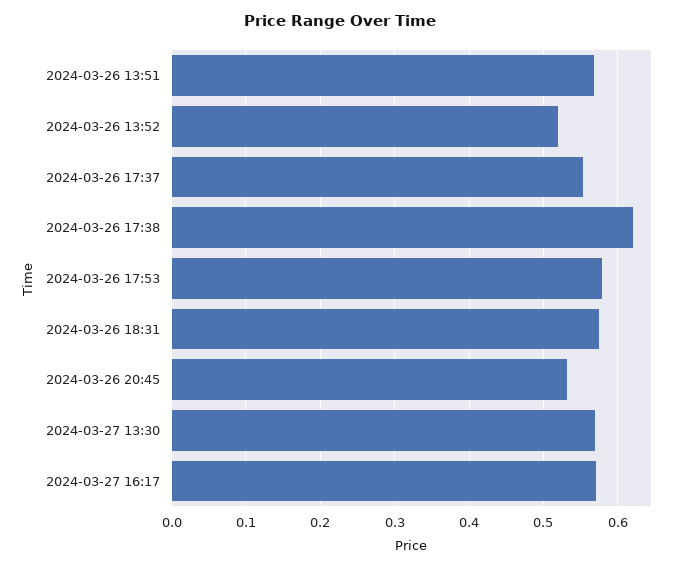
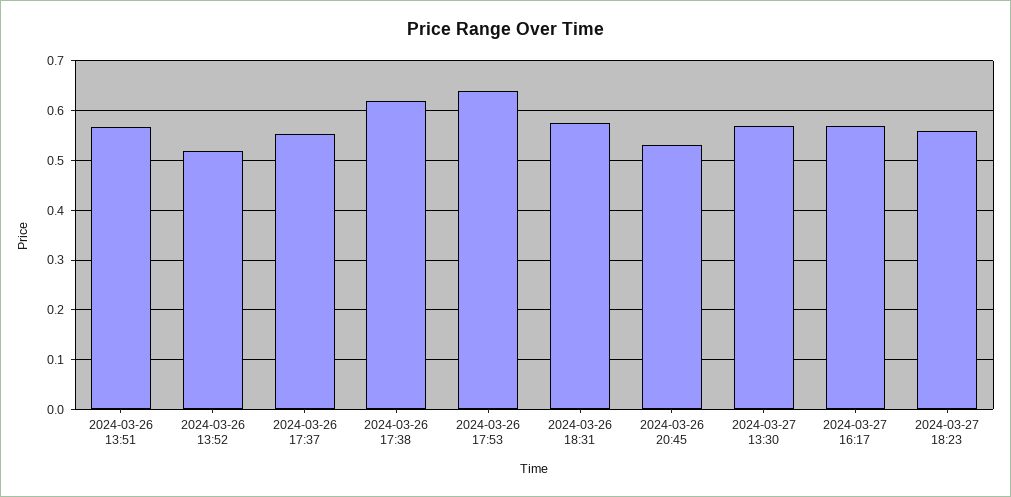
2024-03-26 17:53: 0.58 -> 0.64
2024-03-27 18:23: none -> 0.56

